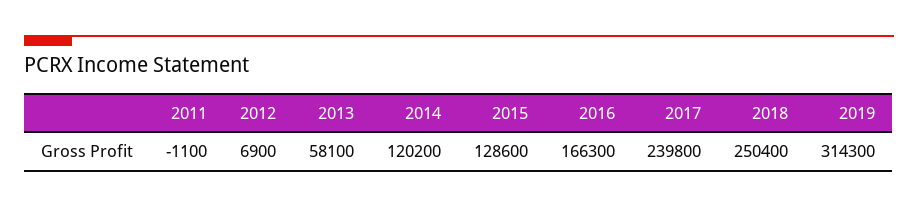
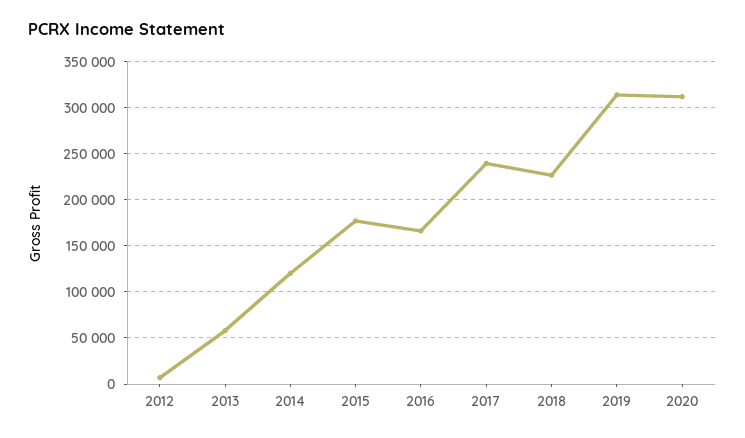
2011: -1100 -> none
2015: 128600 -> 180000
2018: 250400 -> 230000
2020: none -> 310000

